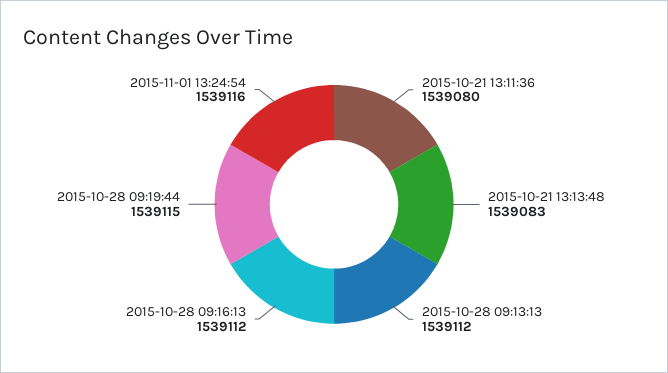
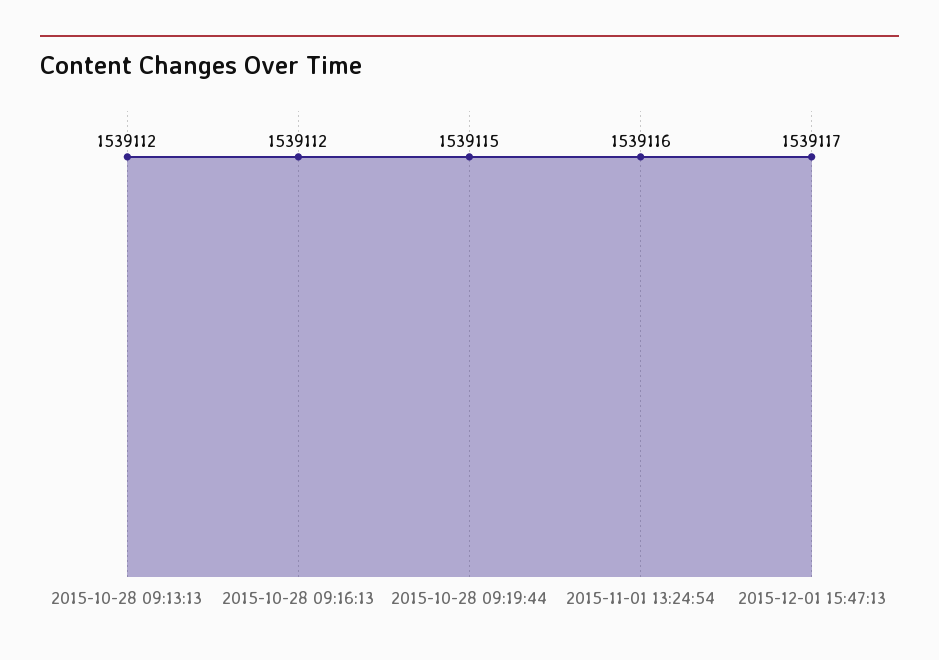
2015-10-21 13:11:36: 1539080 -> none
2015-10-21 13:13:48: 1539083 -> none
2015-12-01 15:47:13: none -> 1539117

